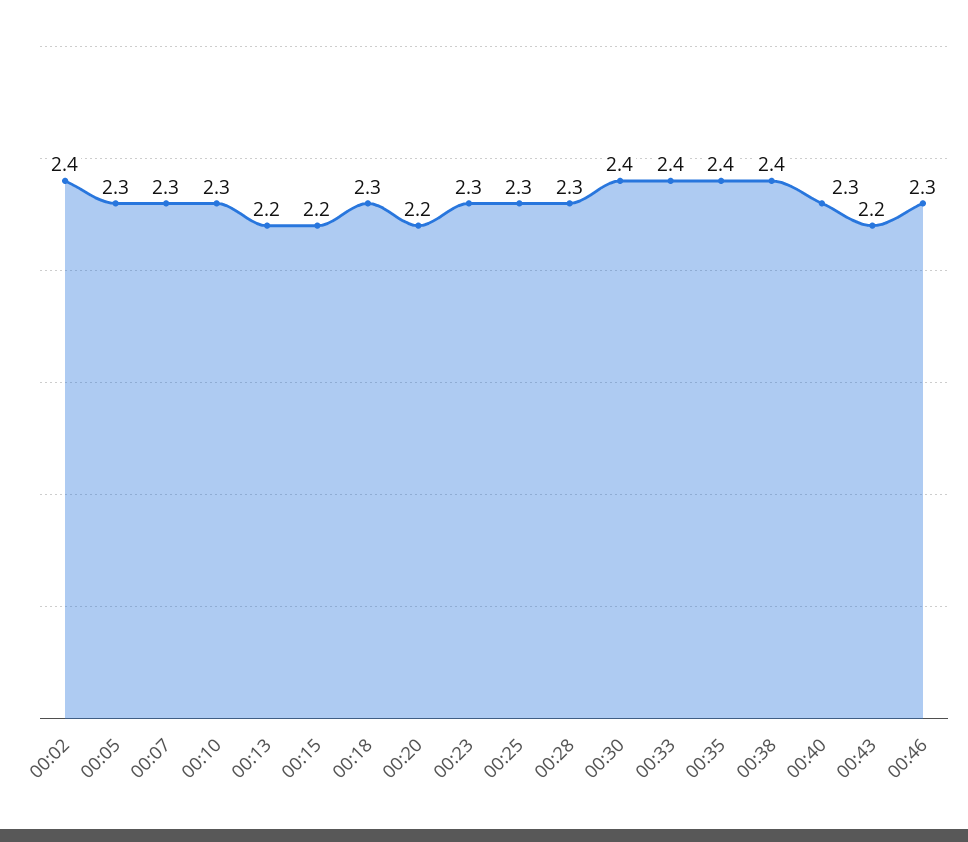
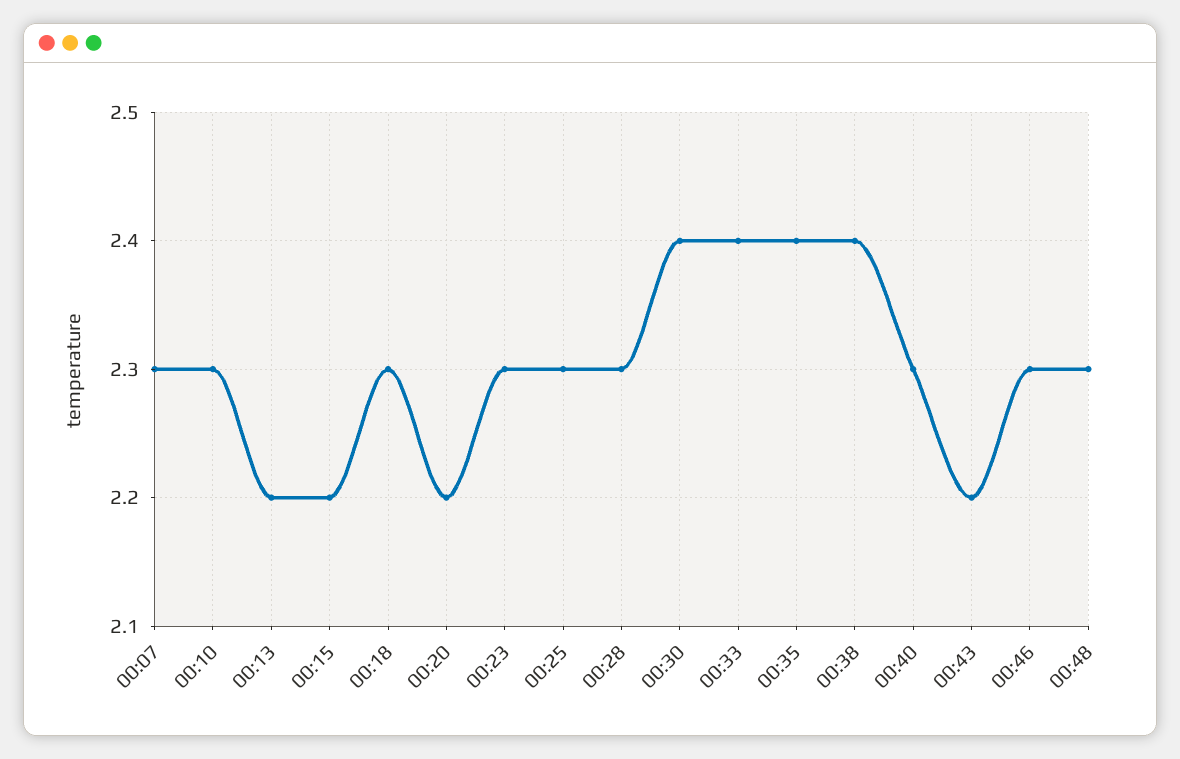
00:02: 2.4 -> none
00:05: 2.3 -> none
00:48: none -> 2.3

